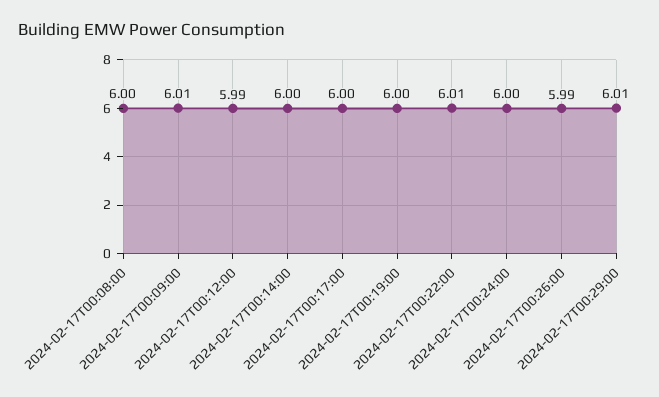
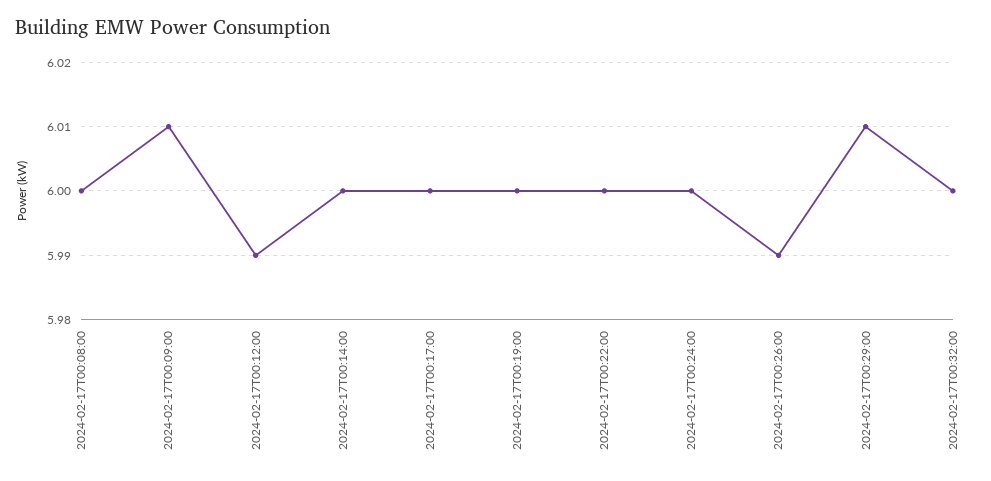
2024-02-17T00:22:00: 6.01 -> 6
2024-02-17T00:32:00: none -> 6

